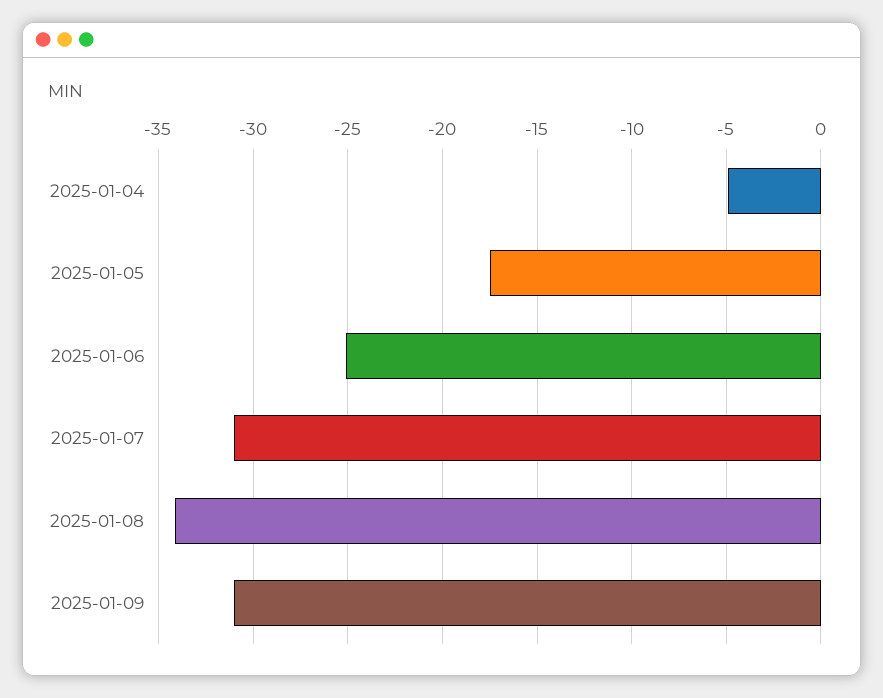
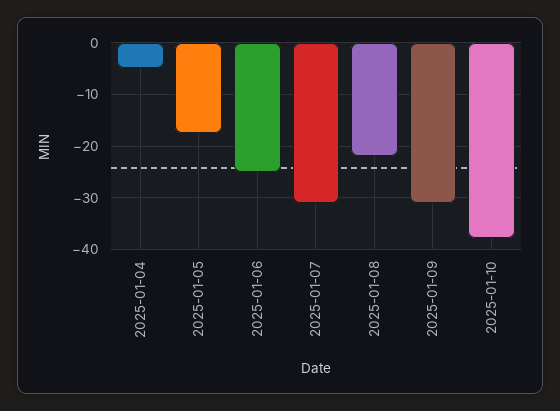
2025-01-08: -34 -> -22
2025-01-10: none -> -38

